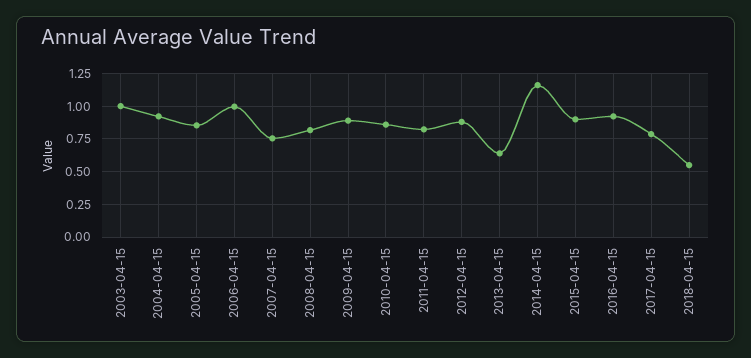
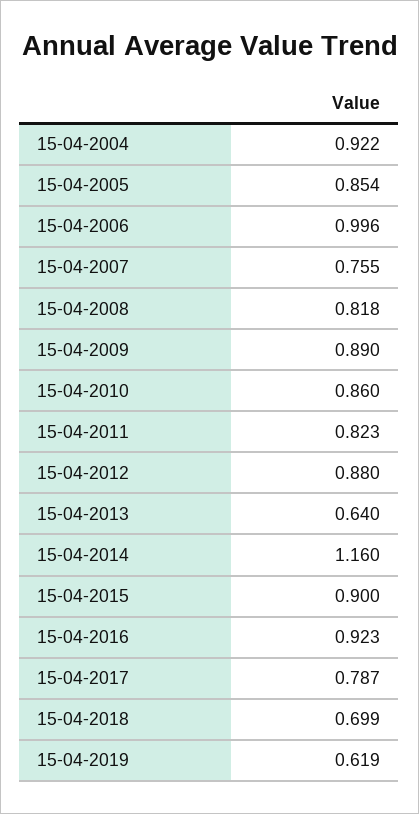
2003-04-15: 1 -> none
2018-04-15: 0.55 -> 0.699
15-04-2019: none -> 0.619

